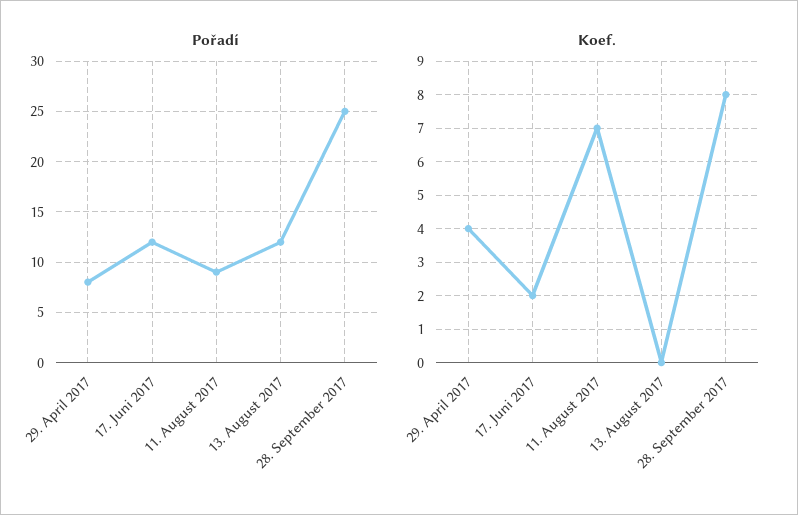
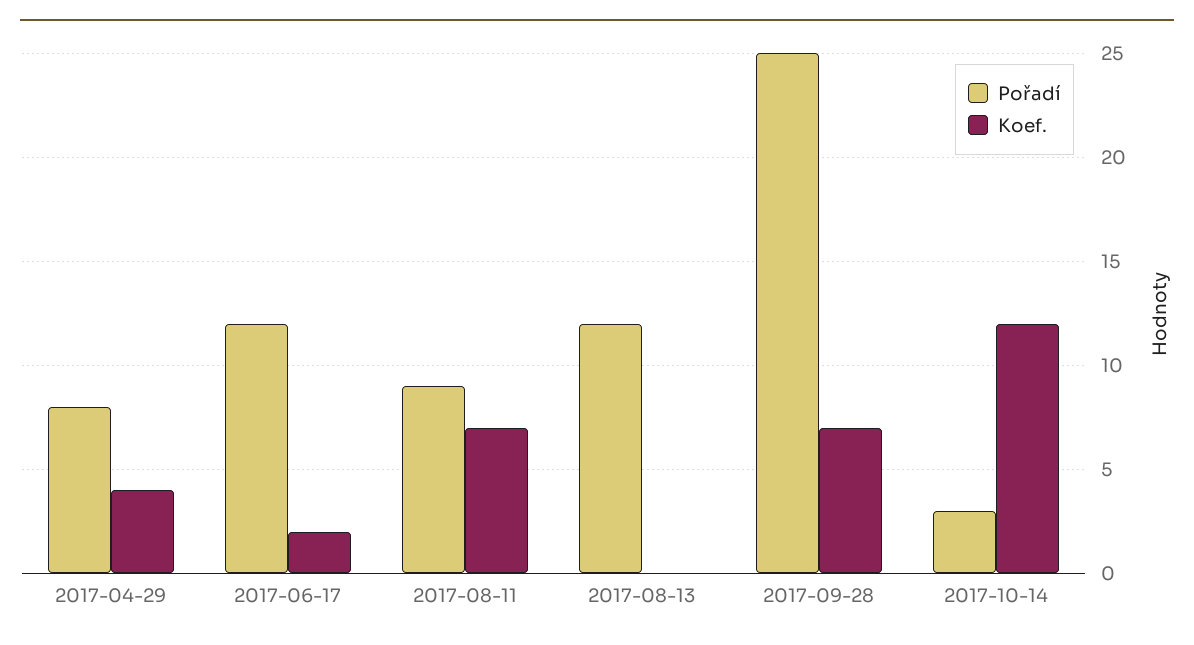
Koef., 28. September 2017: 8 -> 7
Pořadí, 2017-10-14: none -> 3
Koef., 2017-10-14: none -> 12

